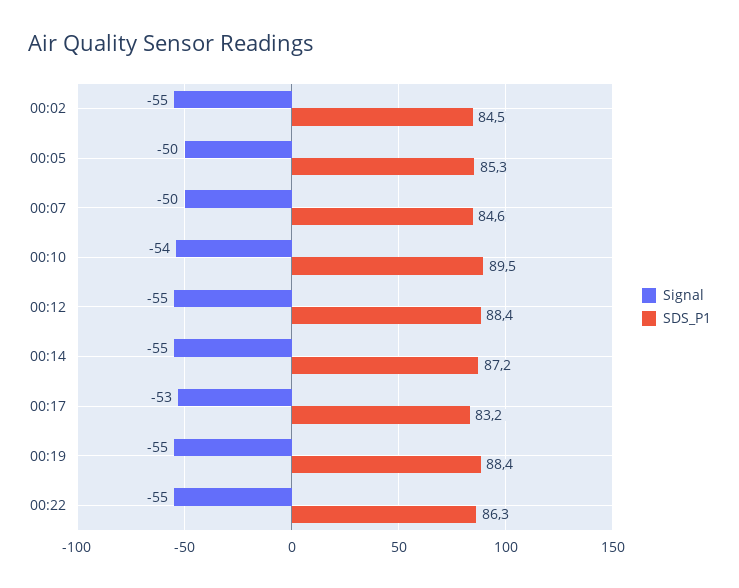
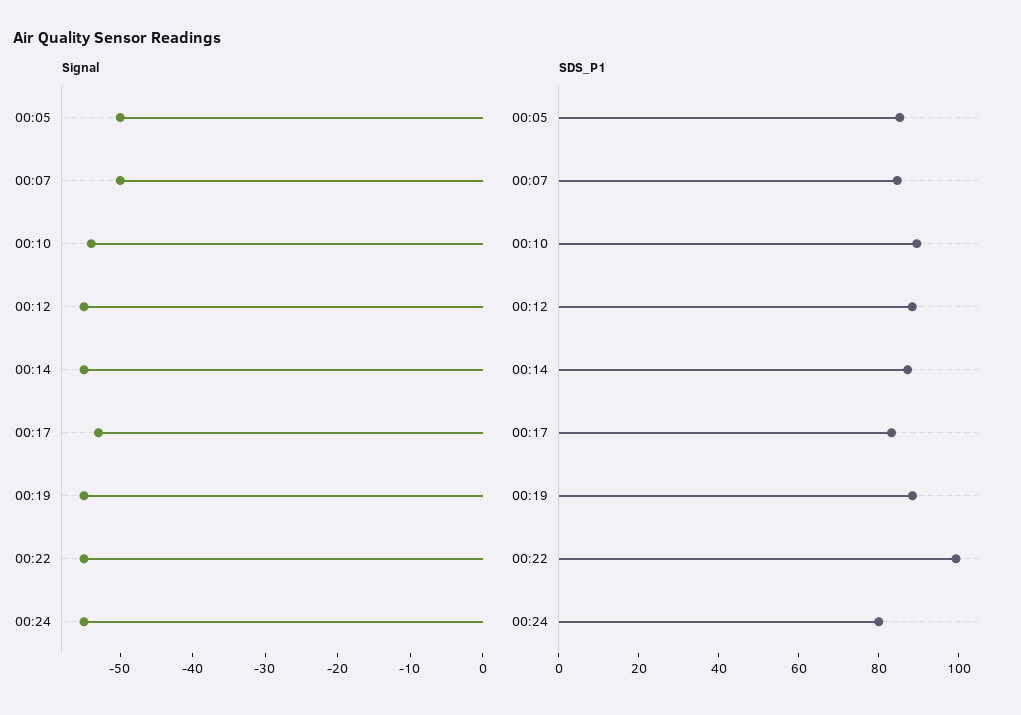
Signal, 00:02: -55 -> none
SDS_P1, 00:02: 84.5 -> none
SDS_P1, 00:22: 86.3 -> 100
Signal, 00:24: none -> -55
SDS_P1, 00:24: none -> 80

